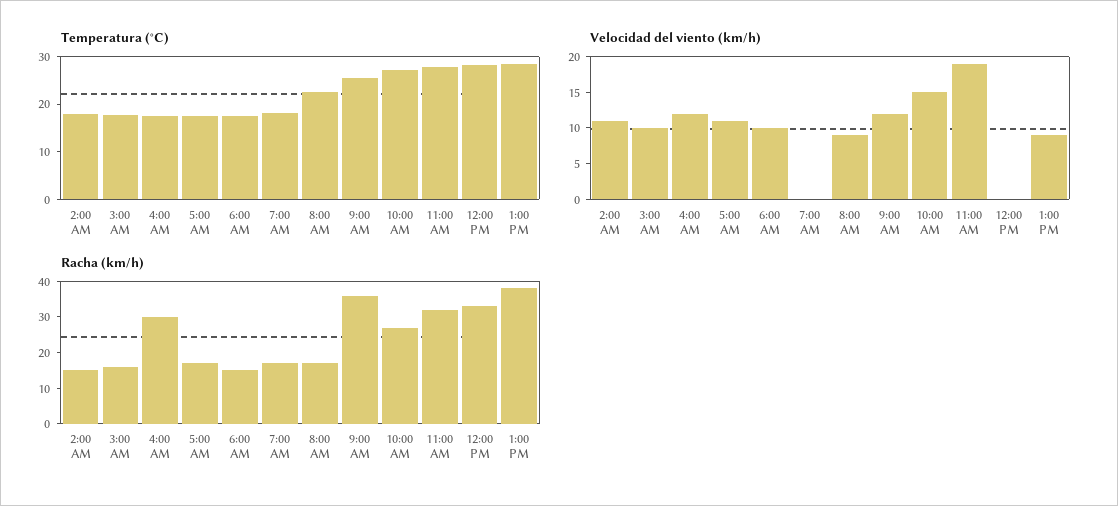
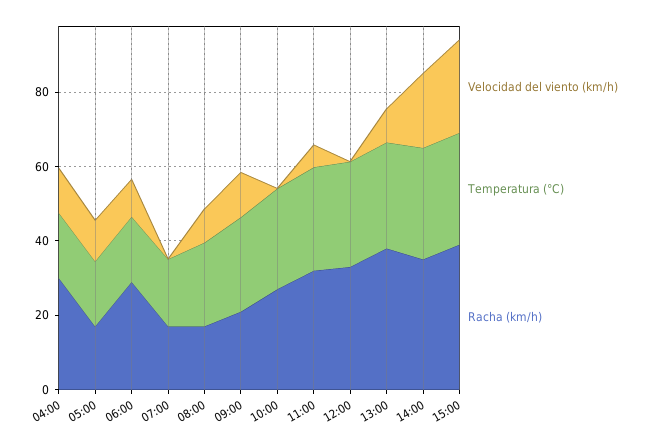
Temperatura (°C), 2:00 AM: 18 -> none
Temperatura (°C), 3:00 AM: 18 -> none
Velocidad del viento (km/h), 2:00 AM: 10 -> none
Velocidad del viento (km/h), 3:00 AM: 10 -> none
Velocidad del viento (km/h), 10:00 AM: 15 -> 0
Velocidad del viento (km/h), 11:00 AM: 20 -> 5
Racha (km/h), 2:00 AM: 15 -> none
Racha (km/h), 3:00 AM: 15 -> none
Racha (km/h), 6:00 AM: 15 -> 30
Racha (km/h), 9:00 AM: 35 -> 20
Velocidad del viento (km/h), 14:00: none -> 20
Temperatura (°C), 14:00: none -> 30
Racha (km/h), 14:00: none -> 35
Velocidad del viento (km/h), 15:00: none -> 25
Temperatura (°C), 15:00: none -> 30
Racha (km/h), 15:00: none -> 40

